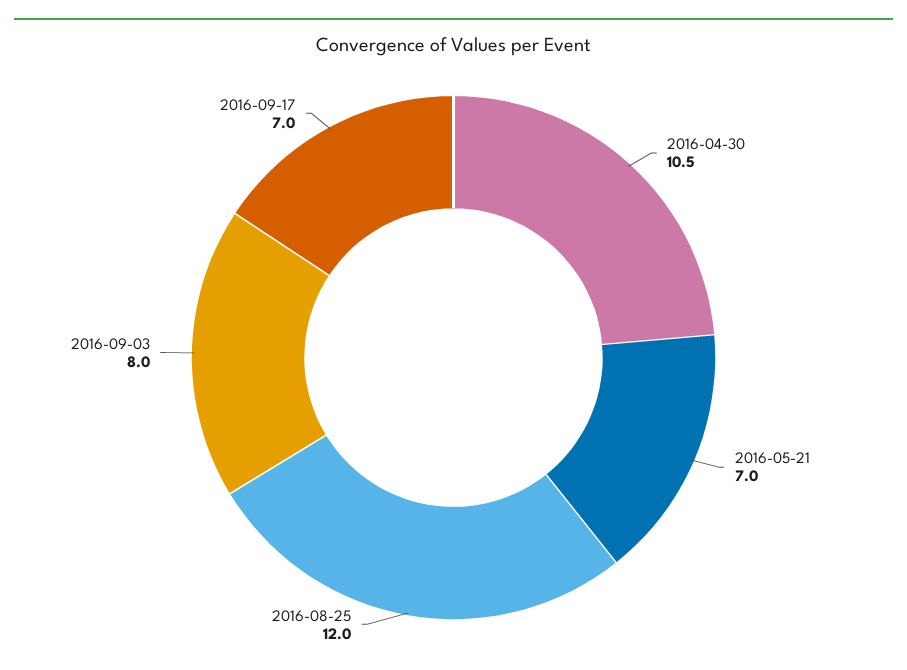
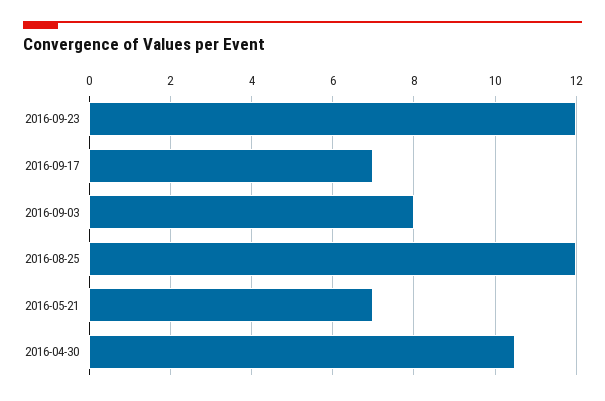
2016-09-23: none -> 12

